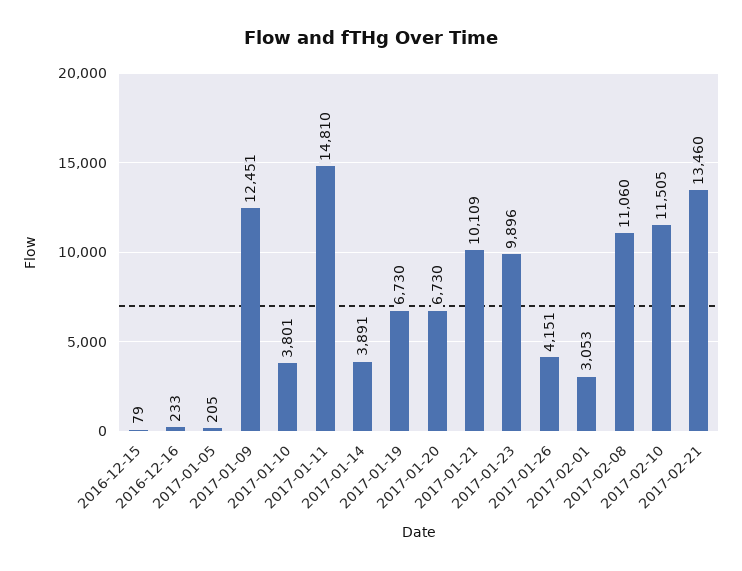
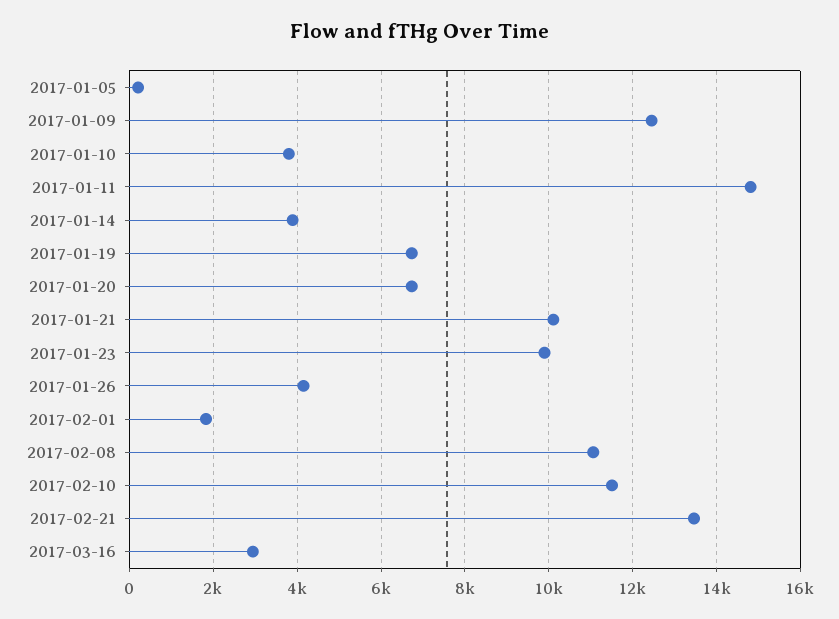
2016-12-15: 79 -> none
2016-12-16: 233 -> none
2017-02-01: 3053 -> 1800
2017-03-16: none -> 3000

